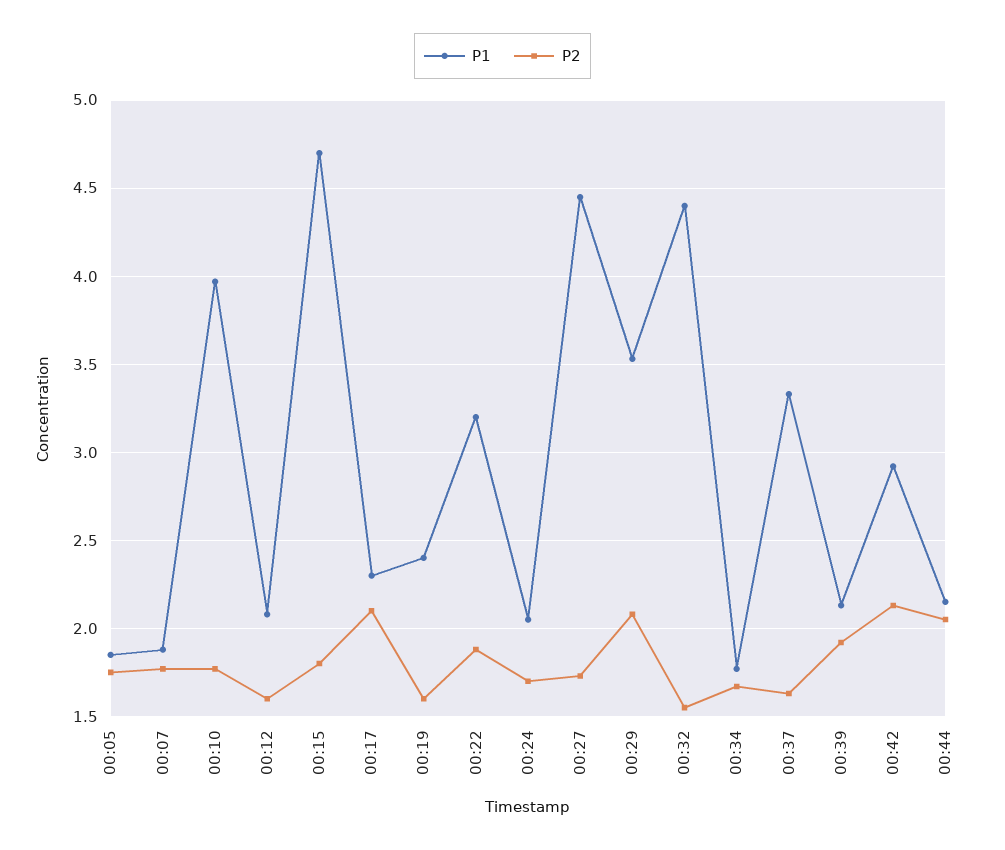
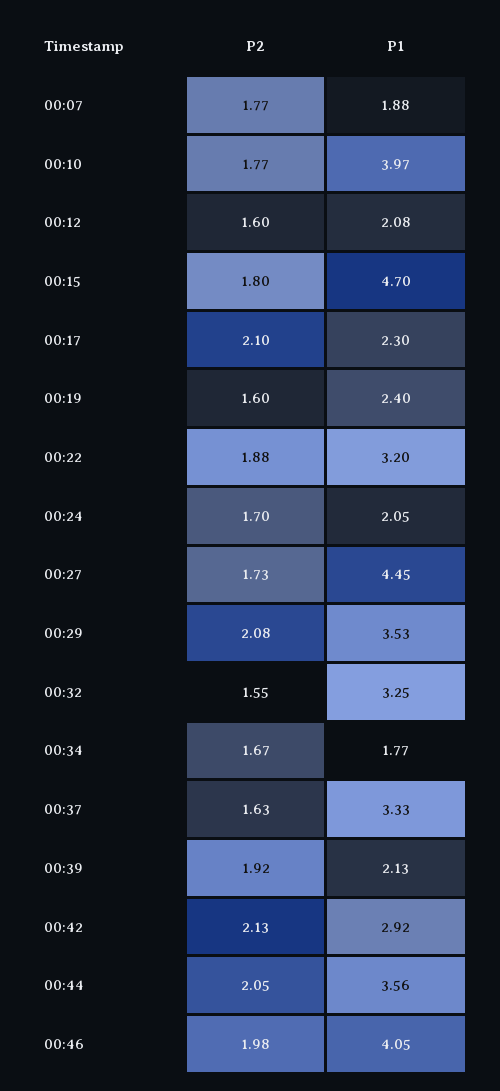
P1, 00:05: 1.85 -> none
P2, 00:05: 1.75 -> none
P1, 00:32: 4.4 -> 3.25
P1, 00:44: 2.15 -> 3.56
P2, 00:46: none -> 1.98
P1, 00:46: none -> 4.05

